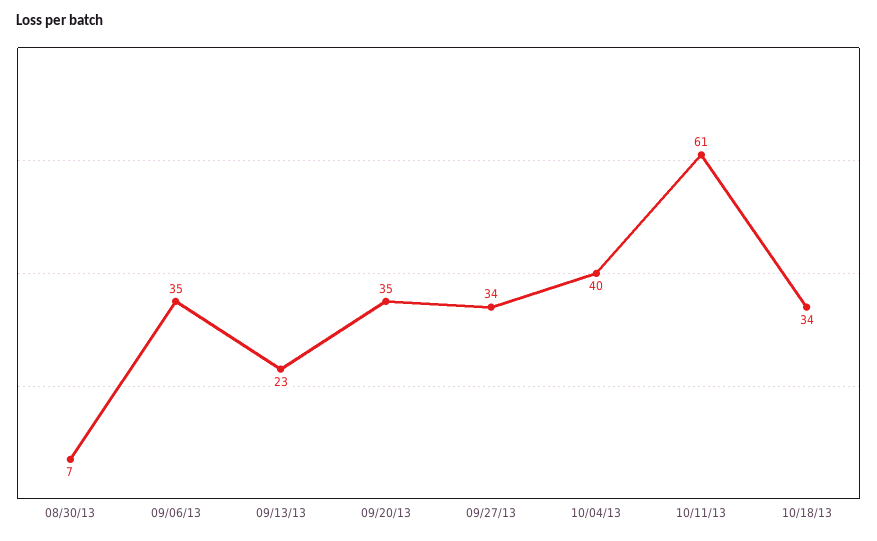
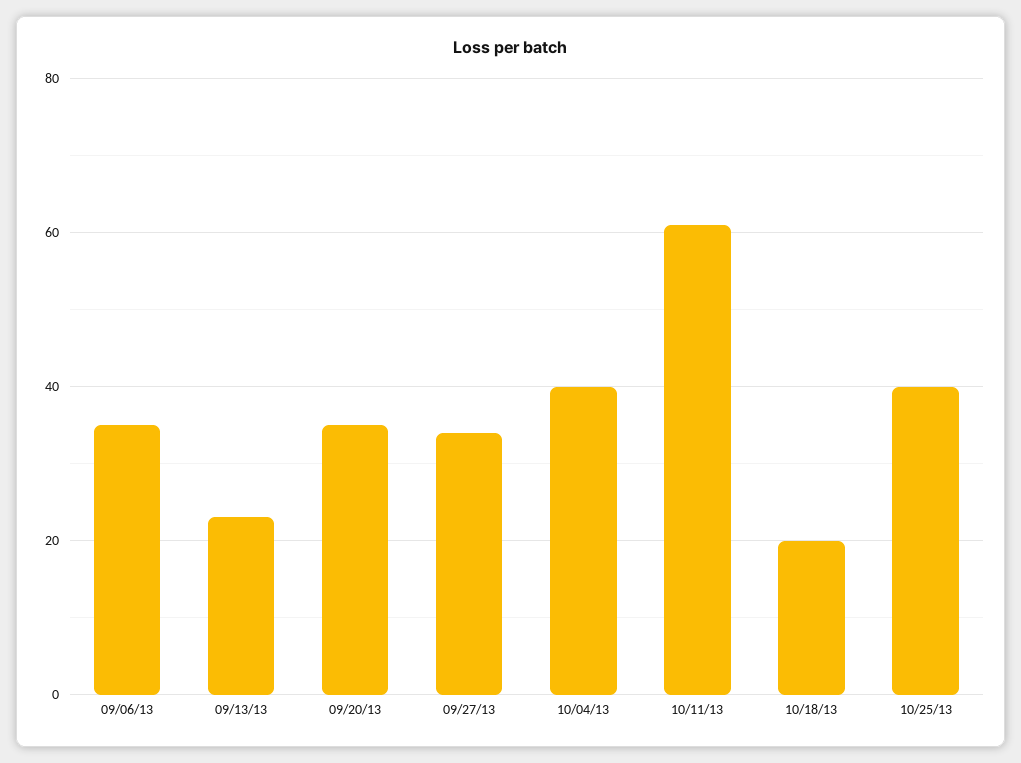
08/30/13: 7 -> none
10/18/13: 34 -> 20
10/25/13: none -> 40

